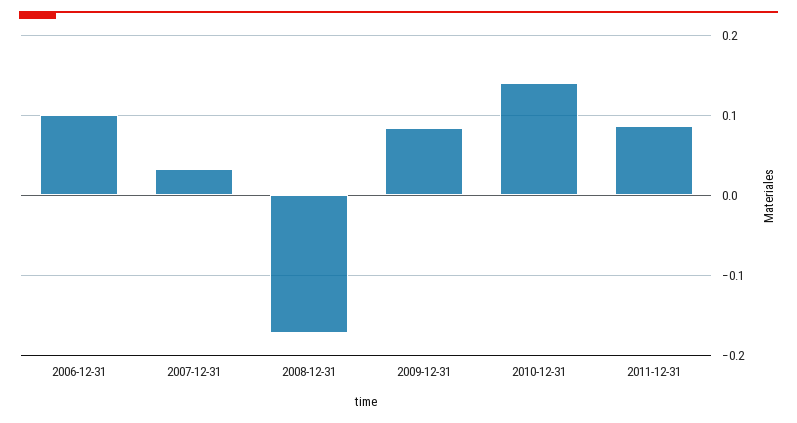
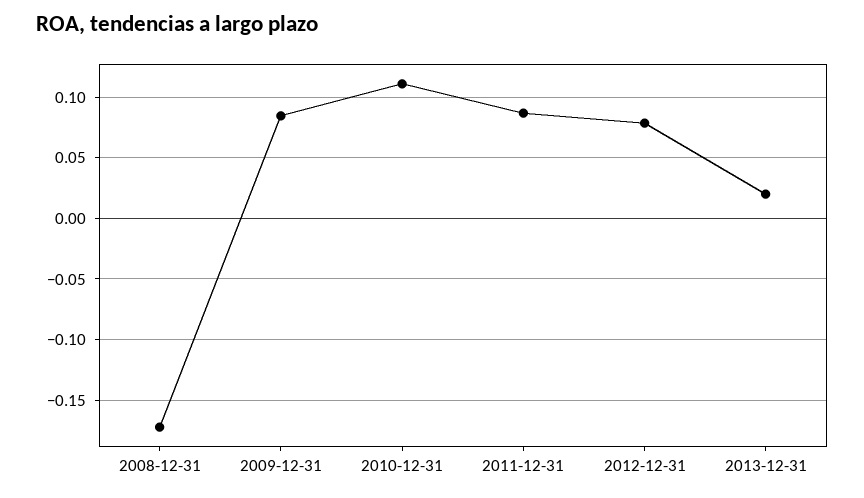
2006-12-31: 0.1 -> none
2007-12-31: 0.03 -> none
2010-12-31: 0.14 -> 0.11
2012-12-31: none -> 0.08
2013-12-31: none -> 0.02

